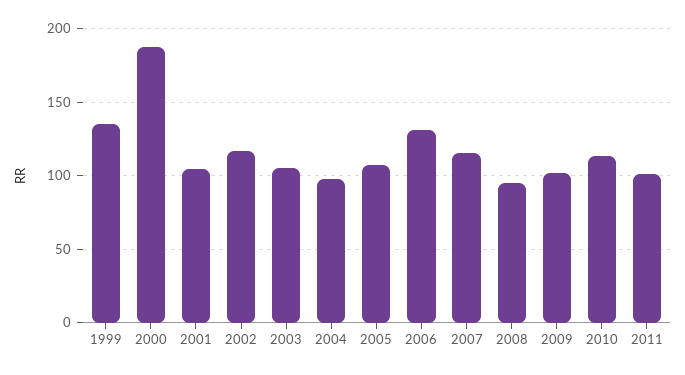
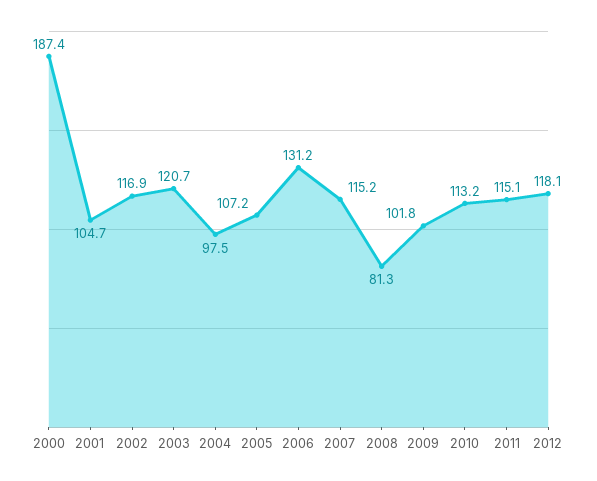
1999: 135 -> none
2003: 105 -> 120.7
2008: 95 -> 81.3
2011: 100 -> 115.1
2012: none -> 118.1

